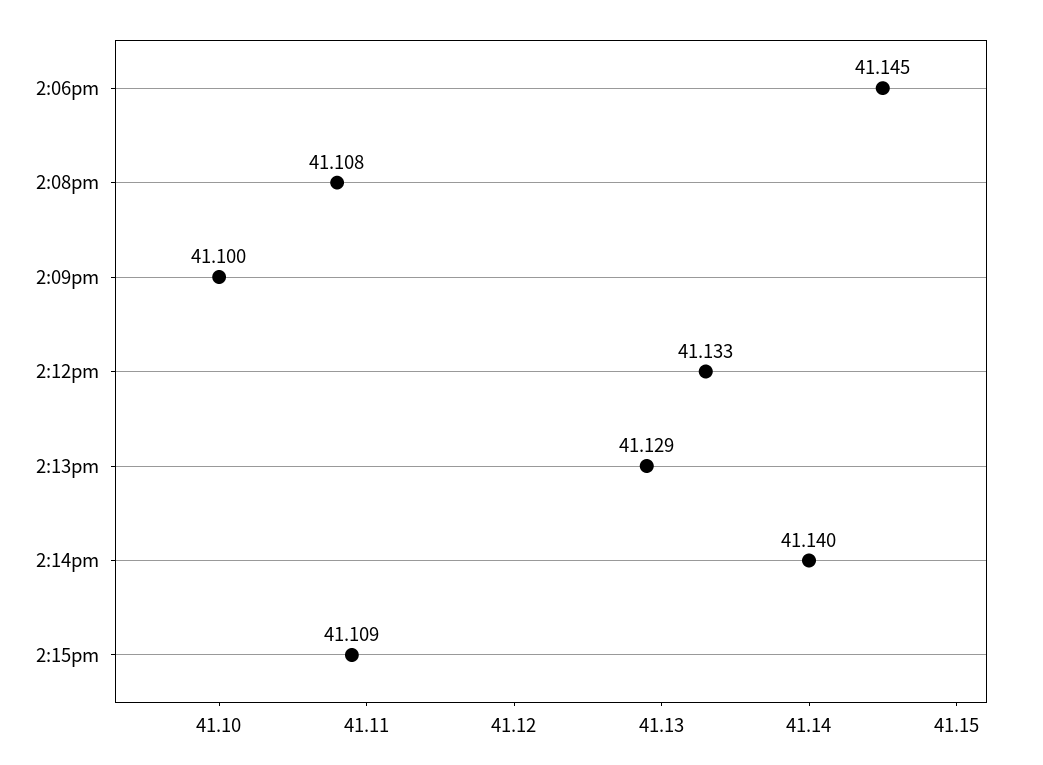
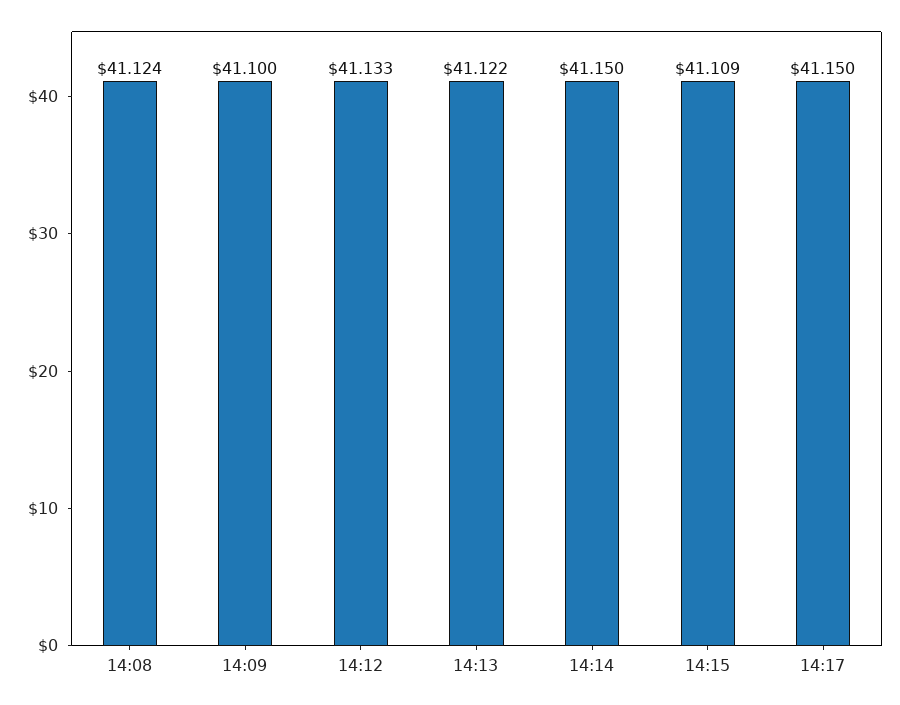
2:06pm: 41.145 -> none
2:08pm: 41.108 -> 41.124
2:13pm: 41.129 -> 41.122
2:14pm: 41.14 -> 41.15
14:17: none -> 41.15

